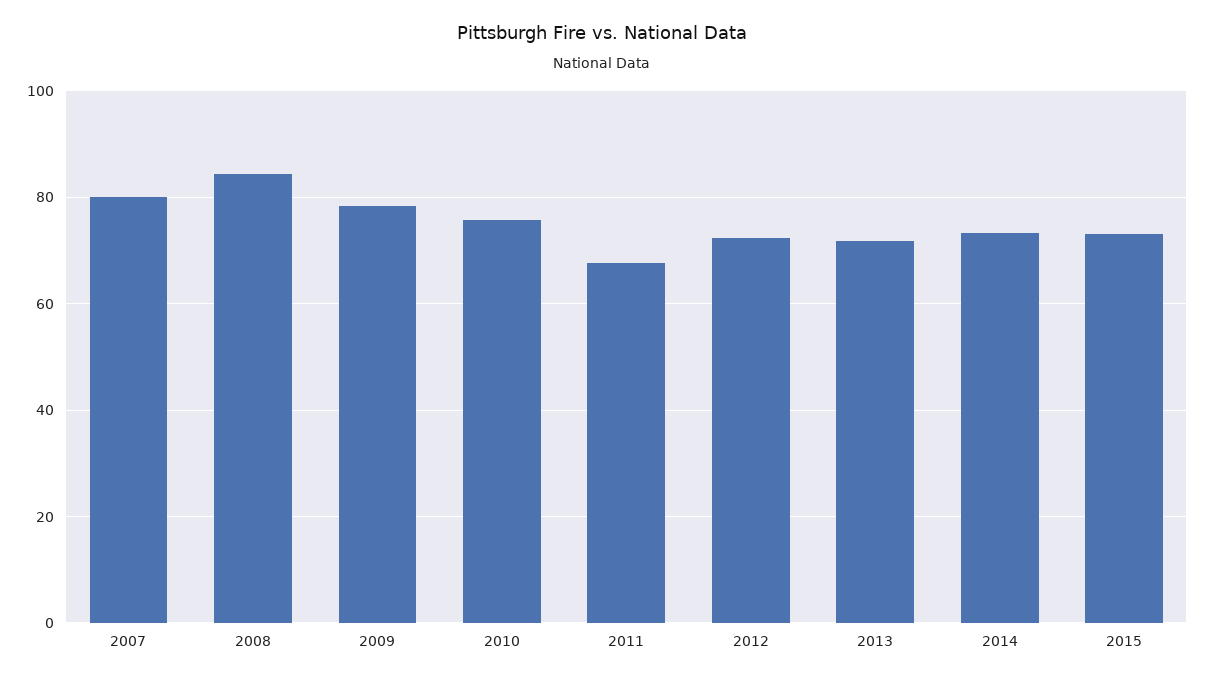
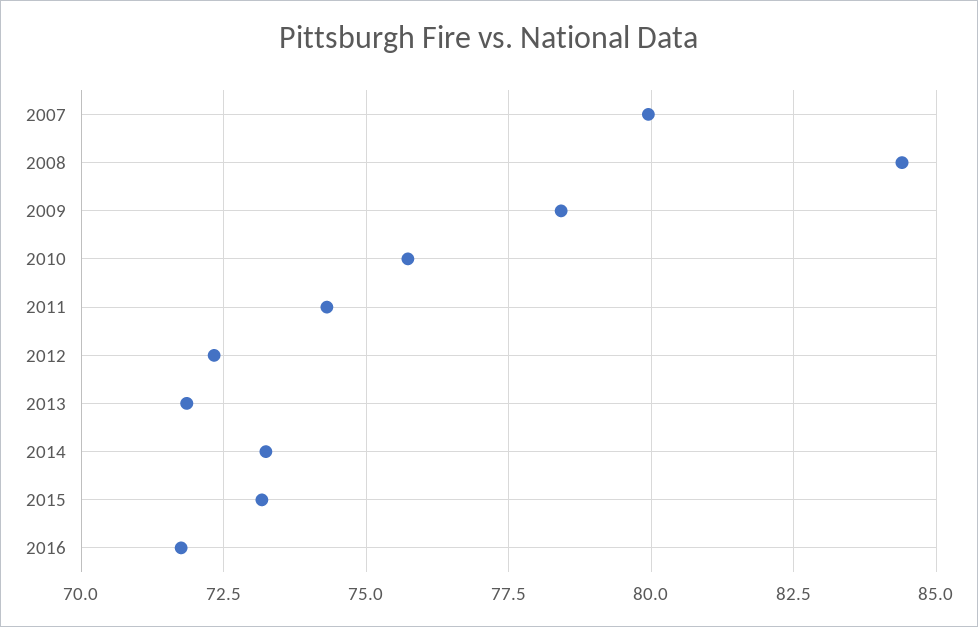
2011: 68 -> 74.25
2016: none -> 71.75

